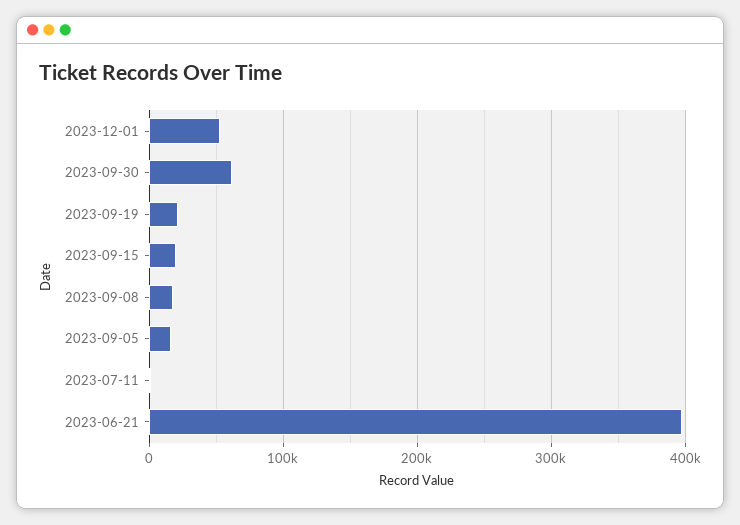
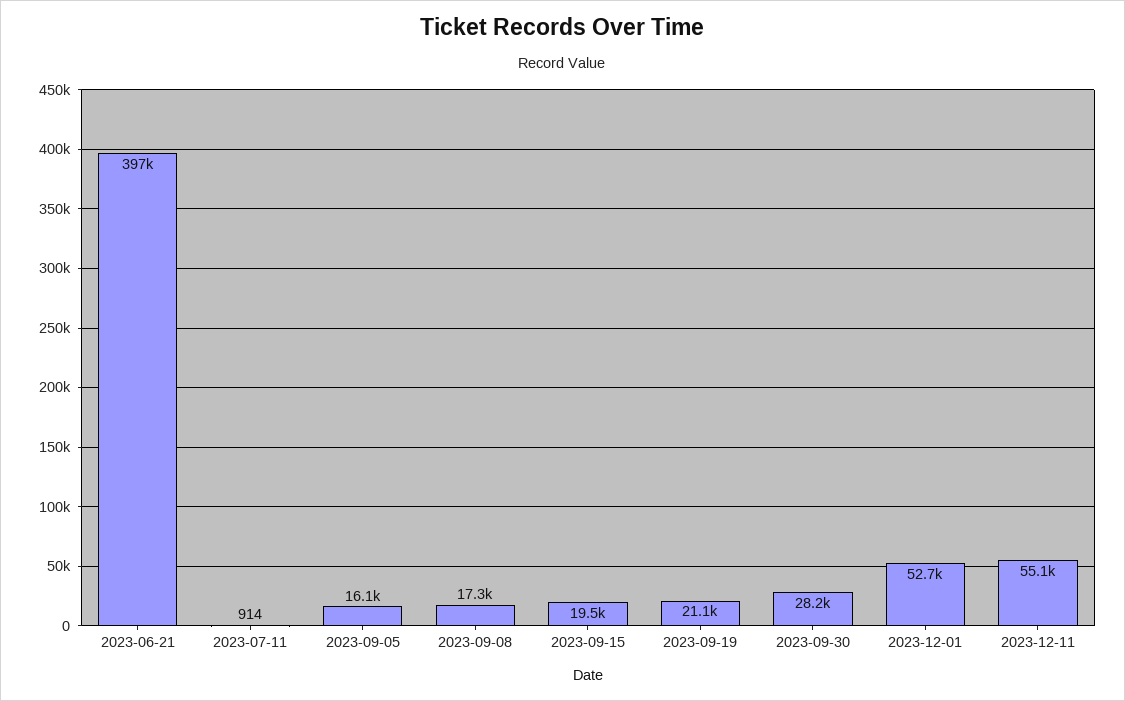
2023-09-30: 60000 -> 28200
2023-12-11: none -> 55100

